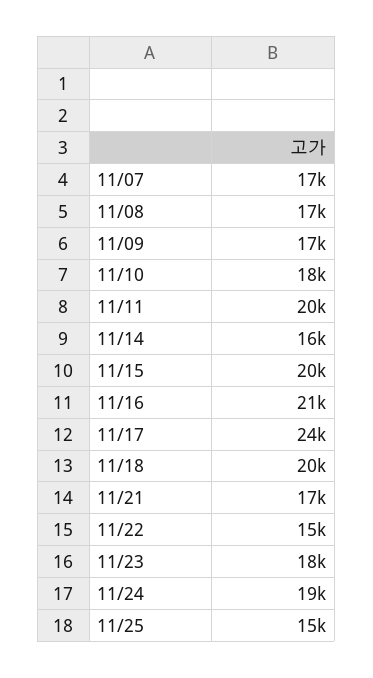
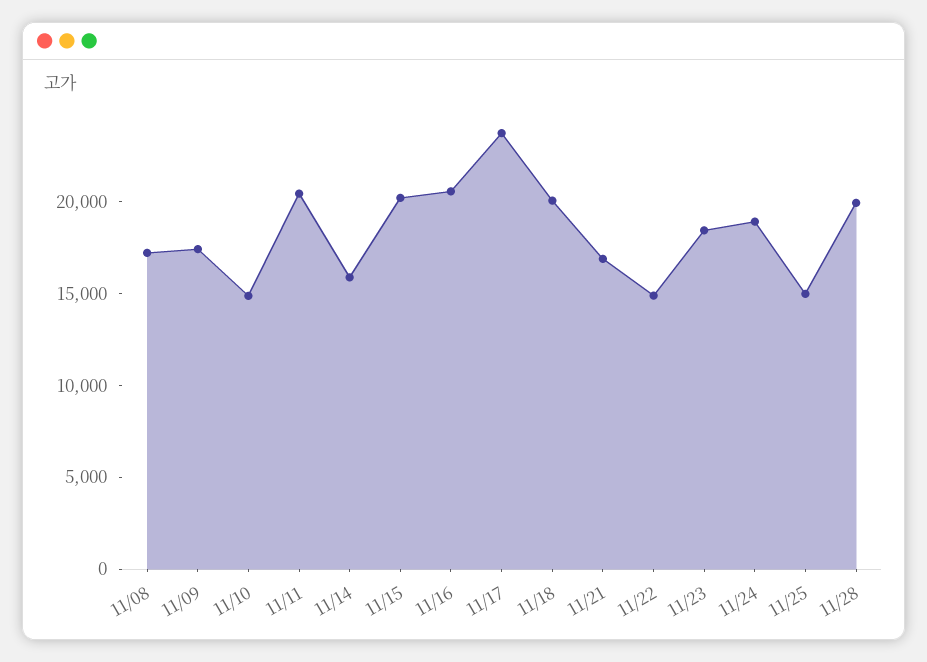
11/07: 17000 -> none
11/10: 18000 -> 15000
11/28: none -> 20000

